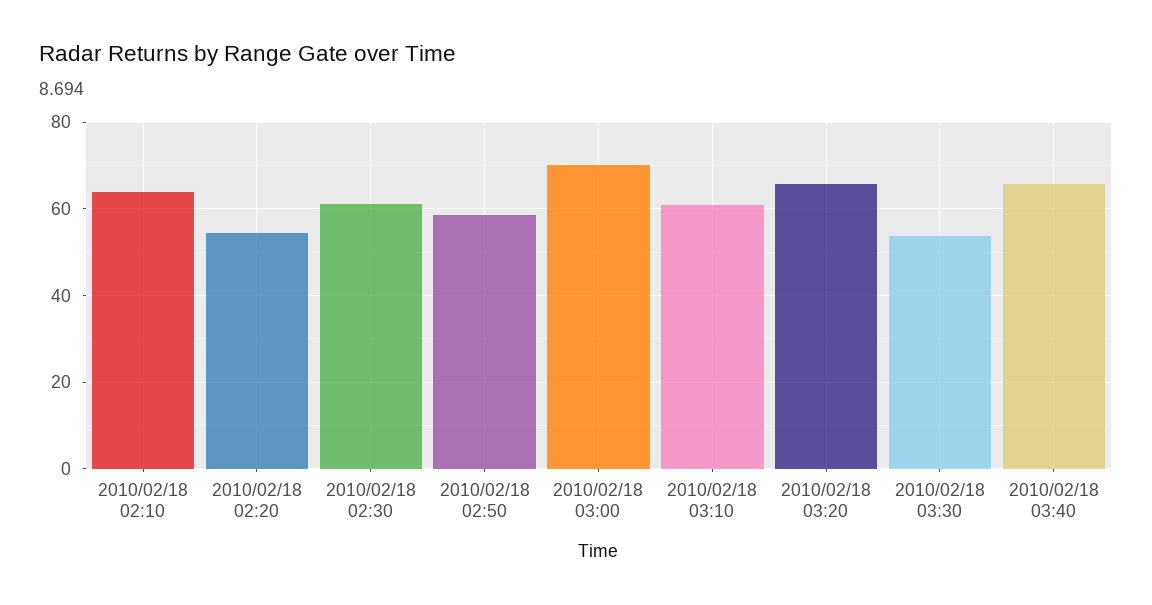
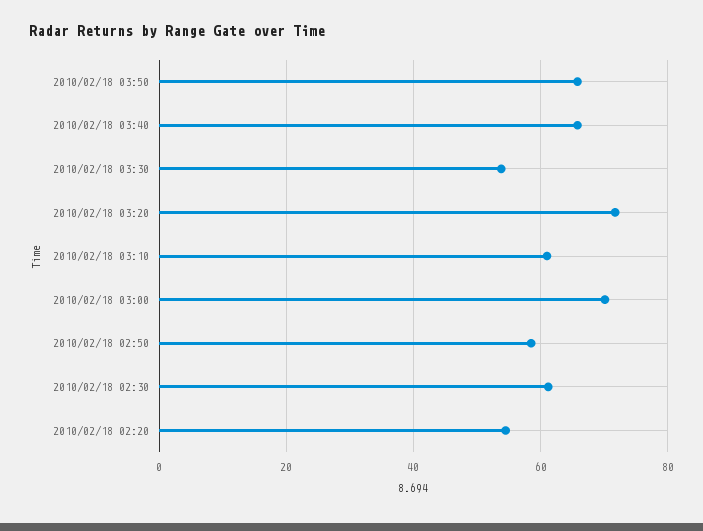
2010/02/18 02:10: 64 -> none
2010/02/18 03:20: 66 -> 72
2010/02/18 03:50: none -> 66

